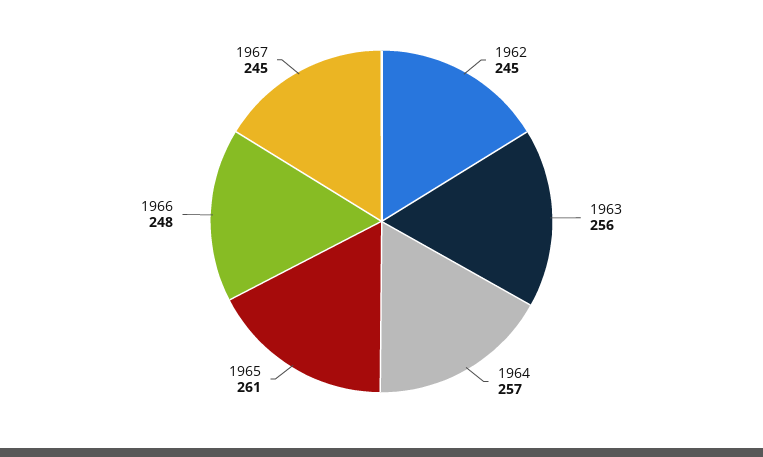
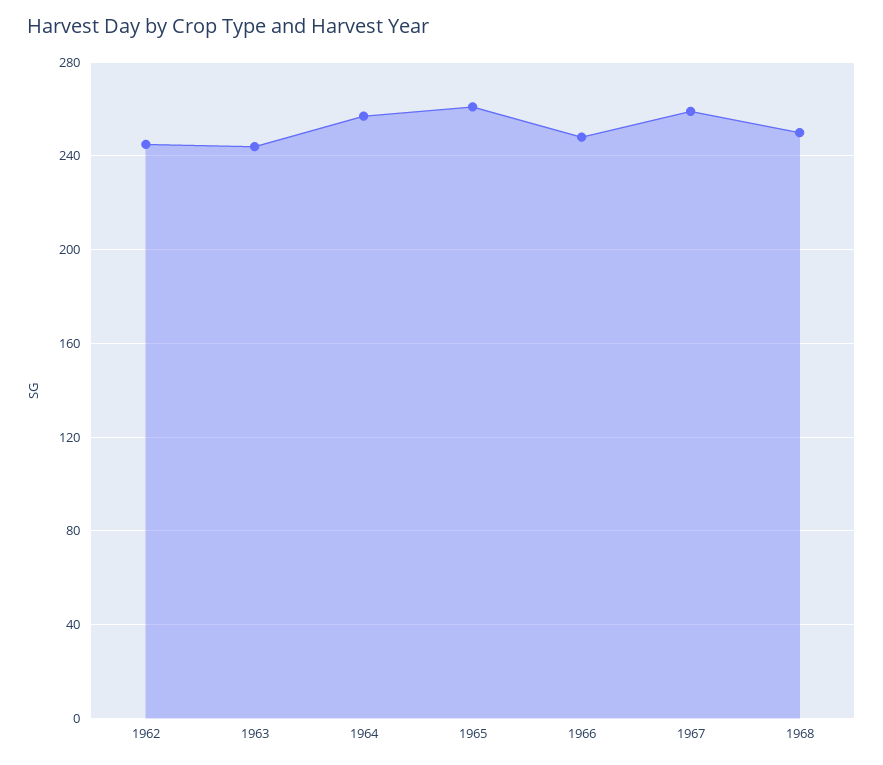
1963: 256 -> 245
1967: 245 -> 260
1968: none -> 250

